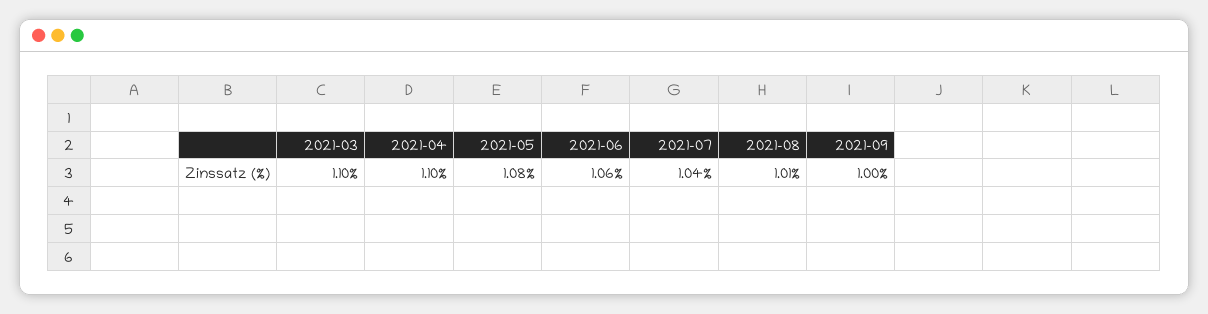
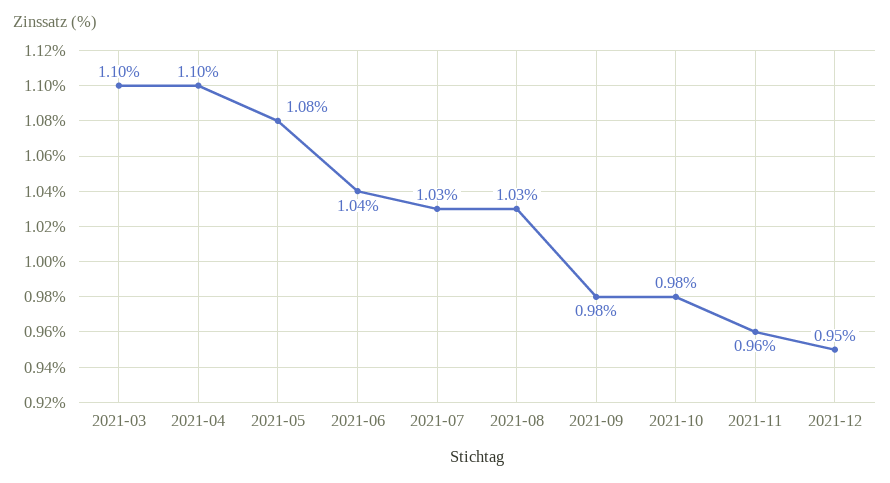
2021-06: 1.06 -> 1.04
2021-07: 1.04 -> 1.03
2021-08: 1.01 -> 1.03
2021-09: 1 -> 0.98
2021-10: none -> 0.98
2021-11: none -> 0.96
2021-12: none -> 0.95

